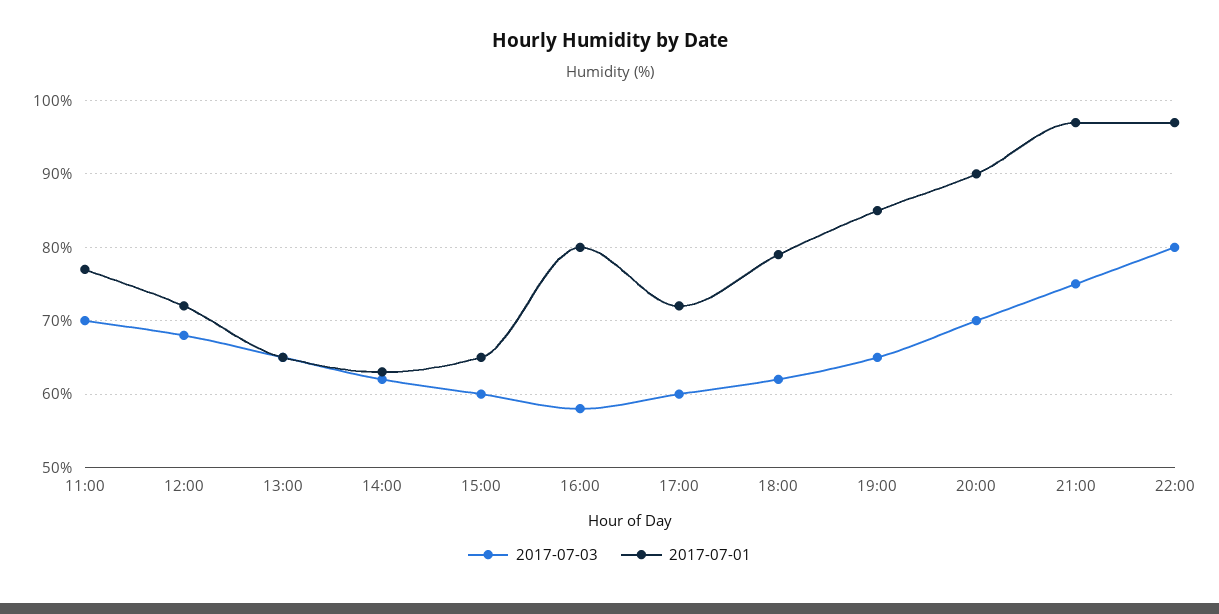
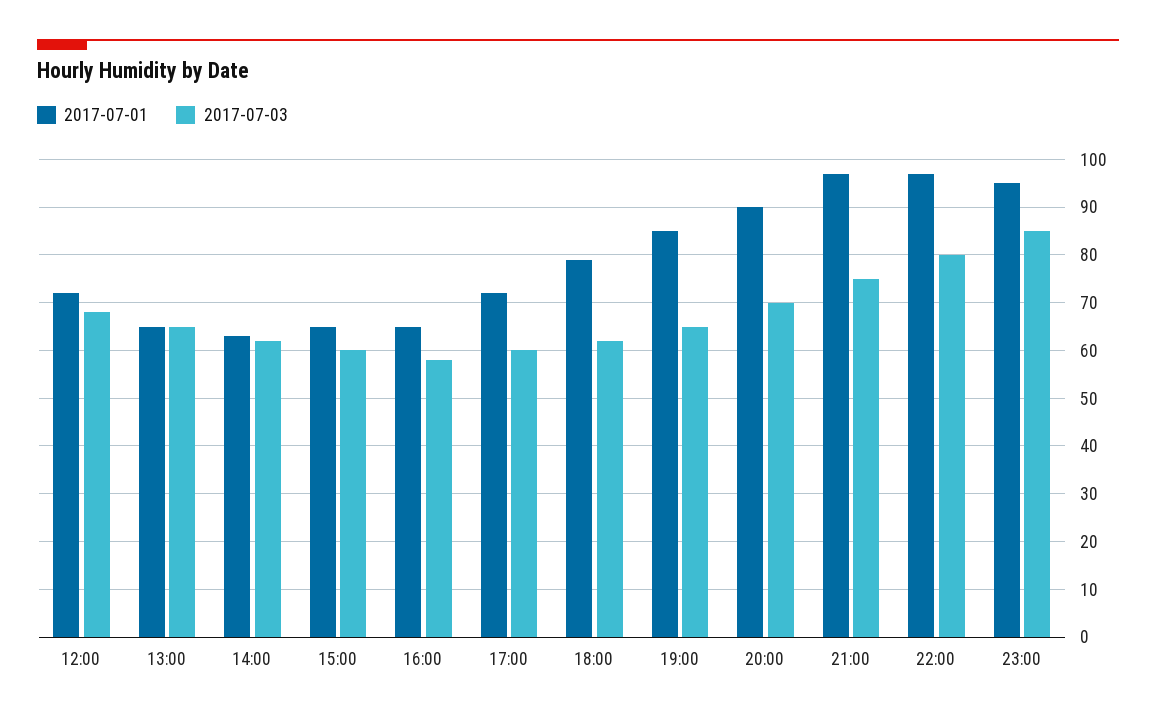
2017-07-03, 11:00: 70 -> none
2017-07-01, 11:00: 77 -> none
2017-07-01, 16:00: 80 -> 65
2017-07-01, 23:00: none -> 95
2017-07-03, 23:00: none -> 85

